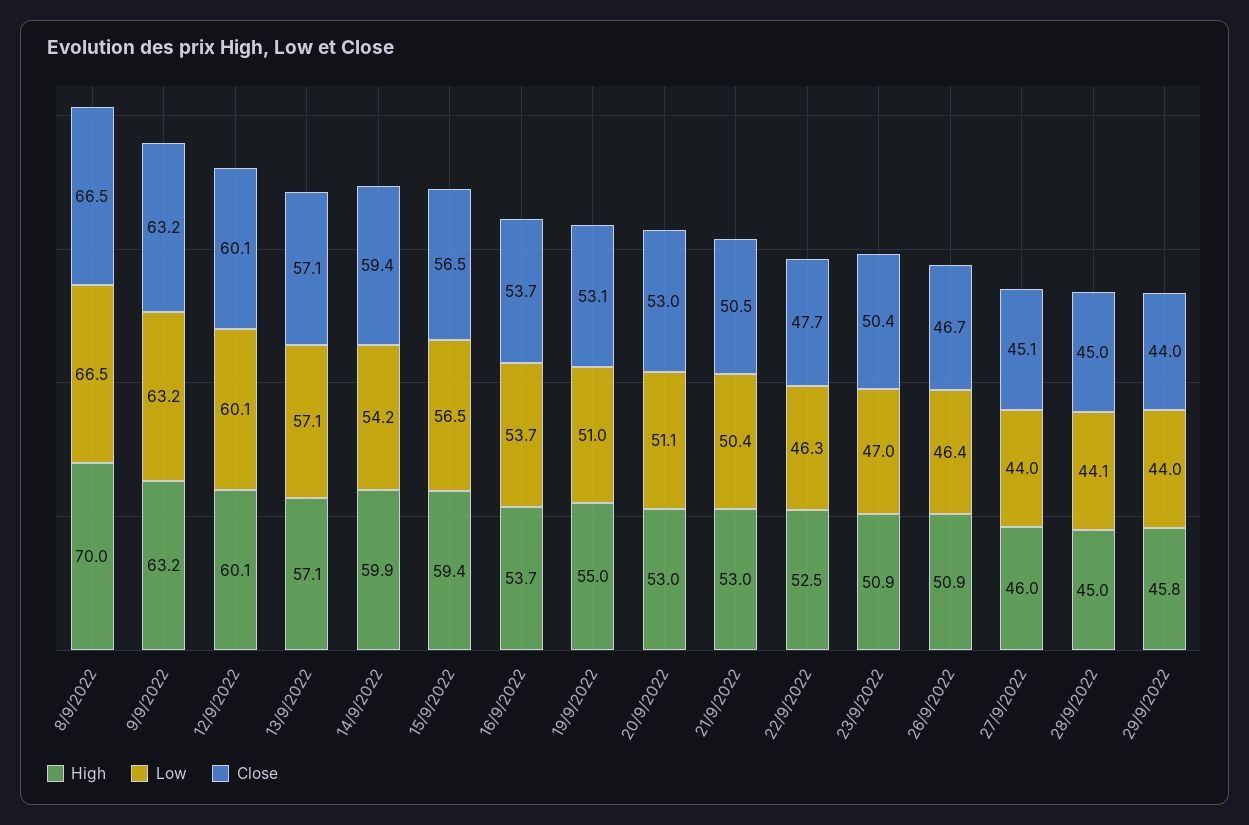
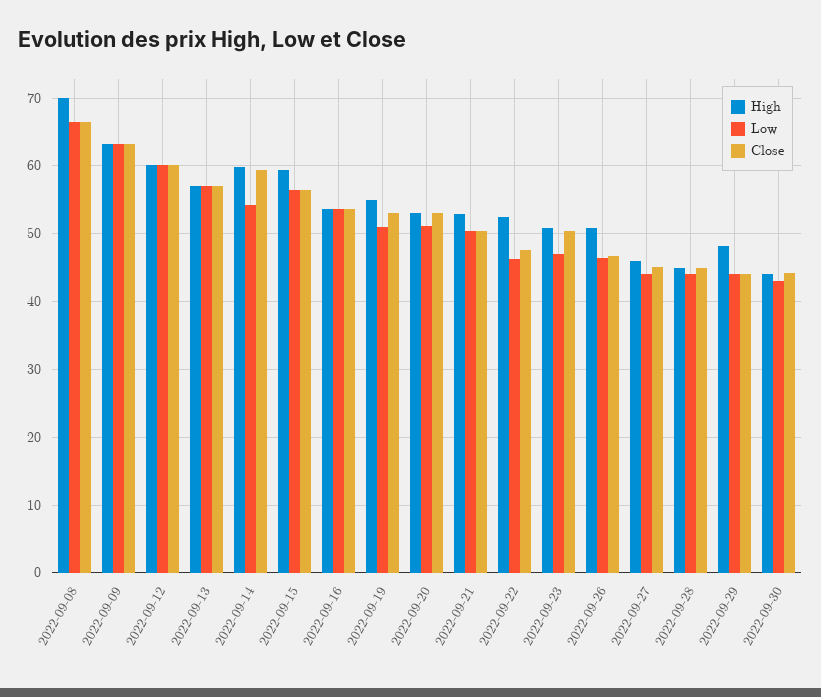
High, 29/9/2022: 45.8 -> 48
High, 2022-09-30: none -> 44
Low, 2022-09-30: none -> 43
Close, 2022-09-30: none -> 44

